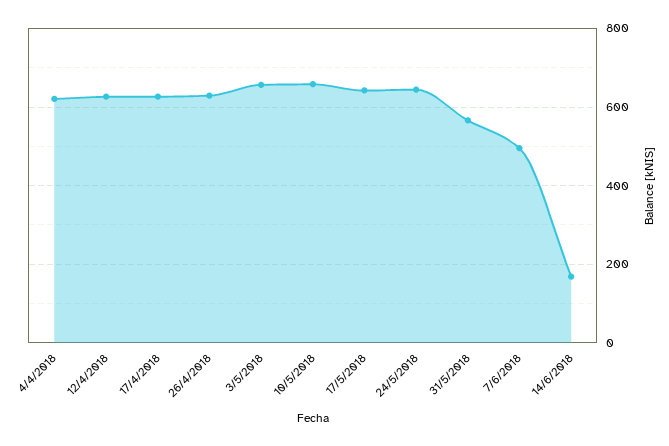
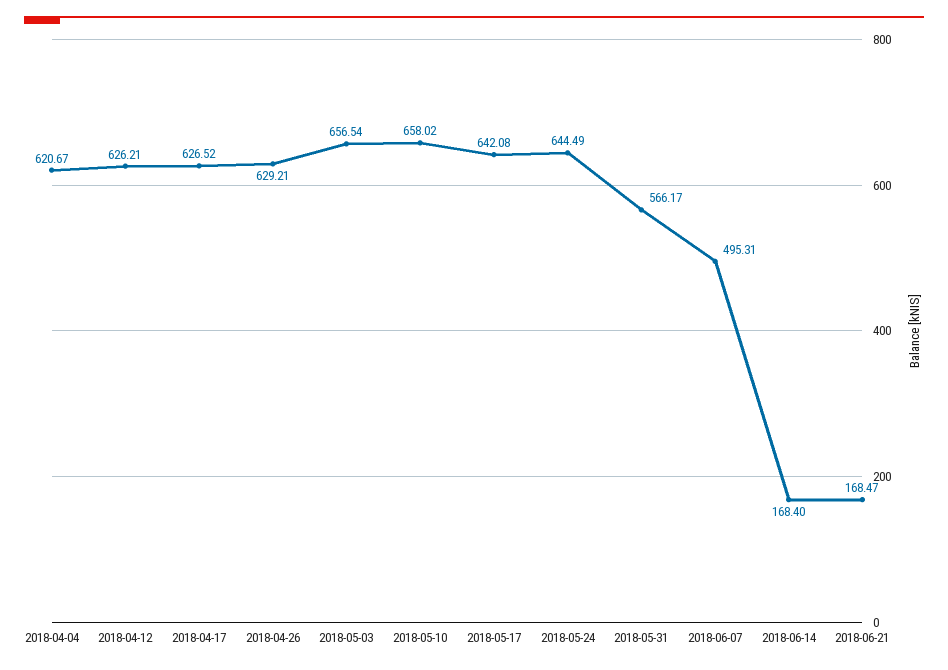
2018-06-21: none -> 168.47

